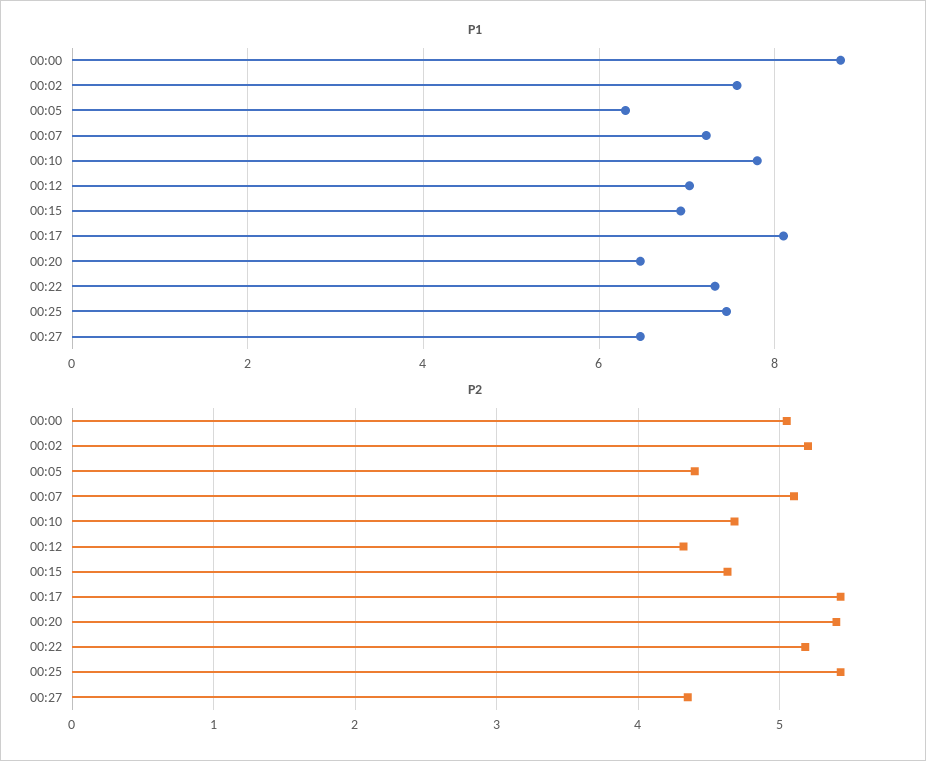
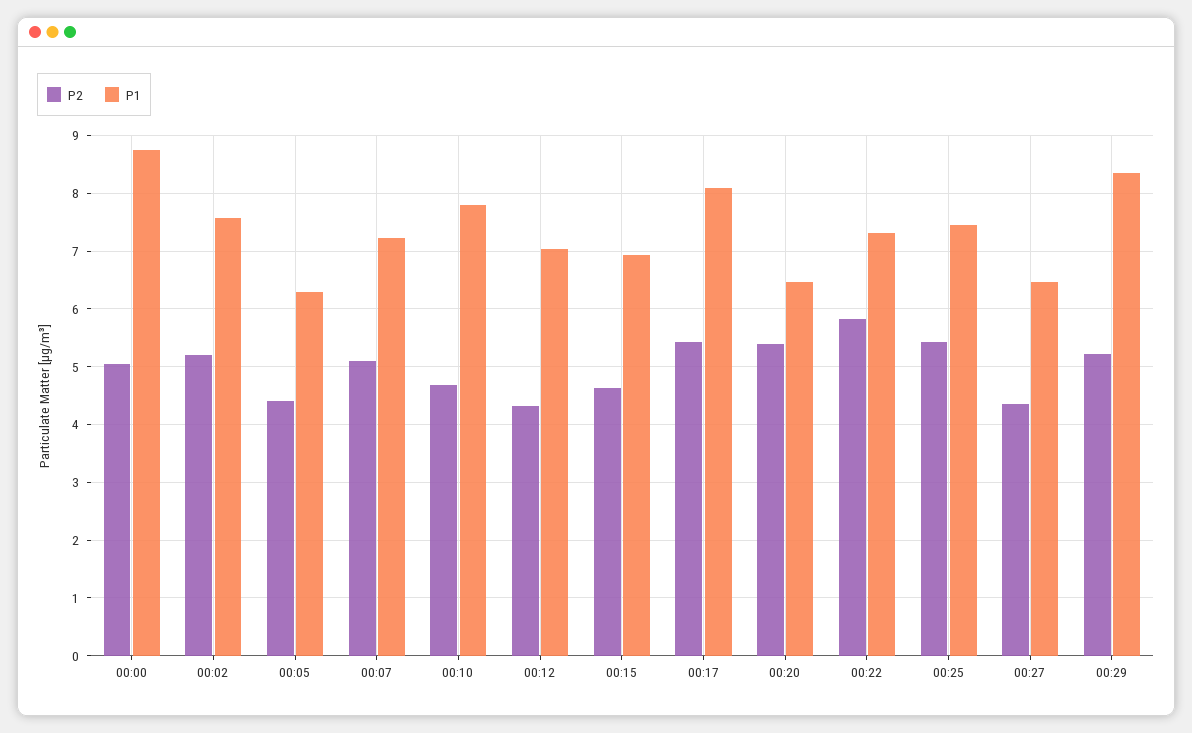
P2, 00:22: 5.2 -> 5.8
P2, 00:29: none -> 5.2
P1, 00:29: none -> 8.4

